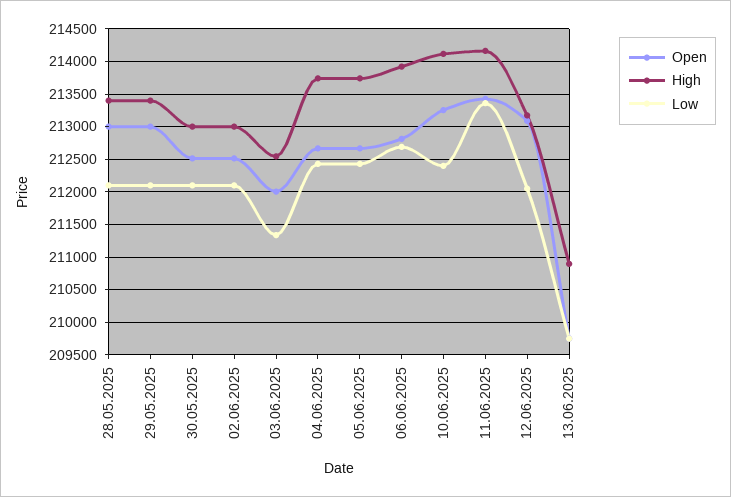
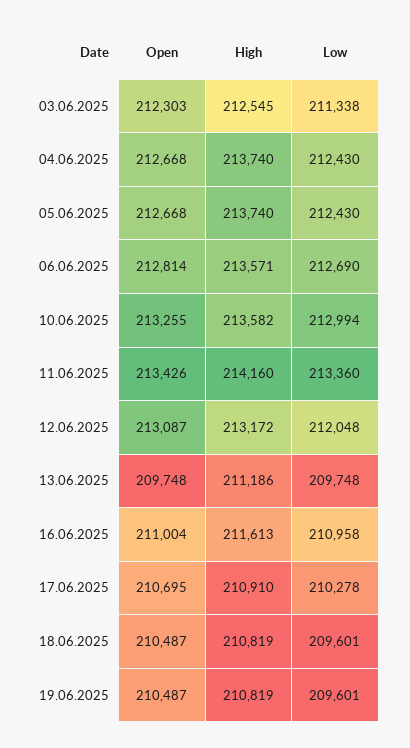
Open, 28.05.2025: 213000 -> none
High, 28.05.2025: 213400 -> none
Low, 28.05.2025: 212100 -> none
Open, 29.05.2025: 213000 -> none
High, 29.05.2025: 213400 -> none
Low, 29.05.2025: 212100 -> none
Open, 30.05.2025: 212500 -> none
High, 30.05.2025: 213000 -> none
Low, 30.05.2025: 212100 -> none
Open, 02.06.2025: 212500 -> none
High, 02.06.2025: 213000 -> none
Low, 02.06.2025: 212100 -> none
Open, 03.06.2025: 212000 -> 212303
High, 06.06.2025: 213900 -> 213571
High, 10.06.2025: 214100 -> 213582
Low, 10.06.2025: 212400 -> 212994
High, 13.06.2025: 210900 -> 211186
Open, 16.06.2025: none -> 211004
High, 16.06.2025: none -> 211613
Low, 16.06.2025: none -> 210958
Open, 17.06.2025: none -> 210695
High, 17.06.2025: none -> 210910
Low, 17.06.2025: none -> 210278
Open, 18.06.2025: none -> 210487
High, 18.06.2025: none -> 210819
Low, 18.06.2025: none -> 209601
Open, 19.06.2025: none -> 210487
High, 19.06.2025: none -> 210819
Low, 19.06.2025: none -> 209601

